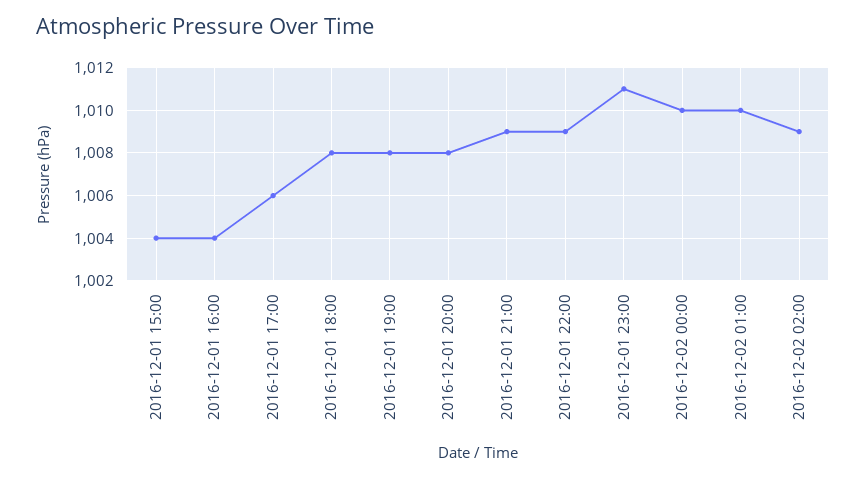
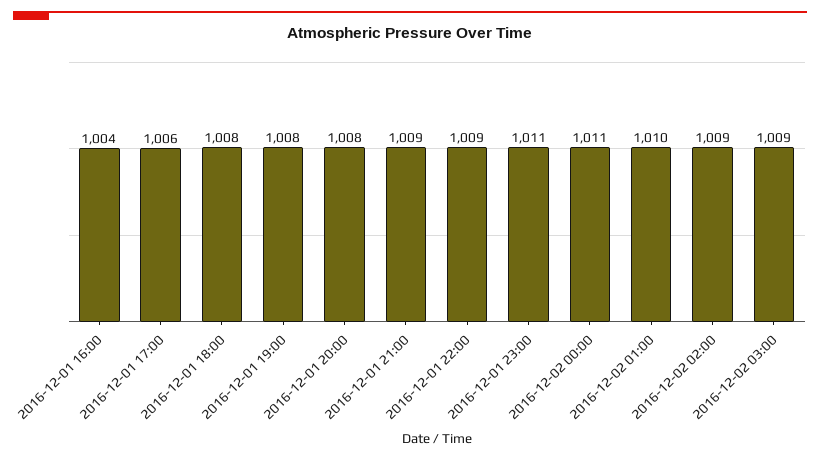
2016-12-01 15:00: 1004 -> none
2016-12-02 00:00: 1010 -> 1011
2016-12-02 03:00: none -> 1009

